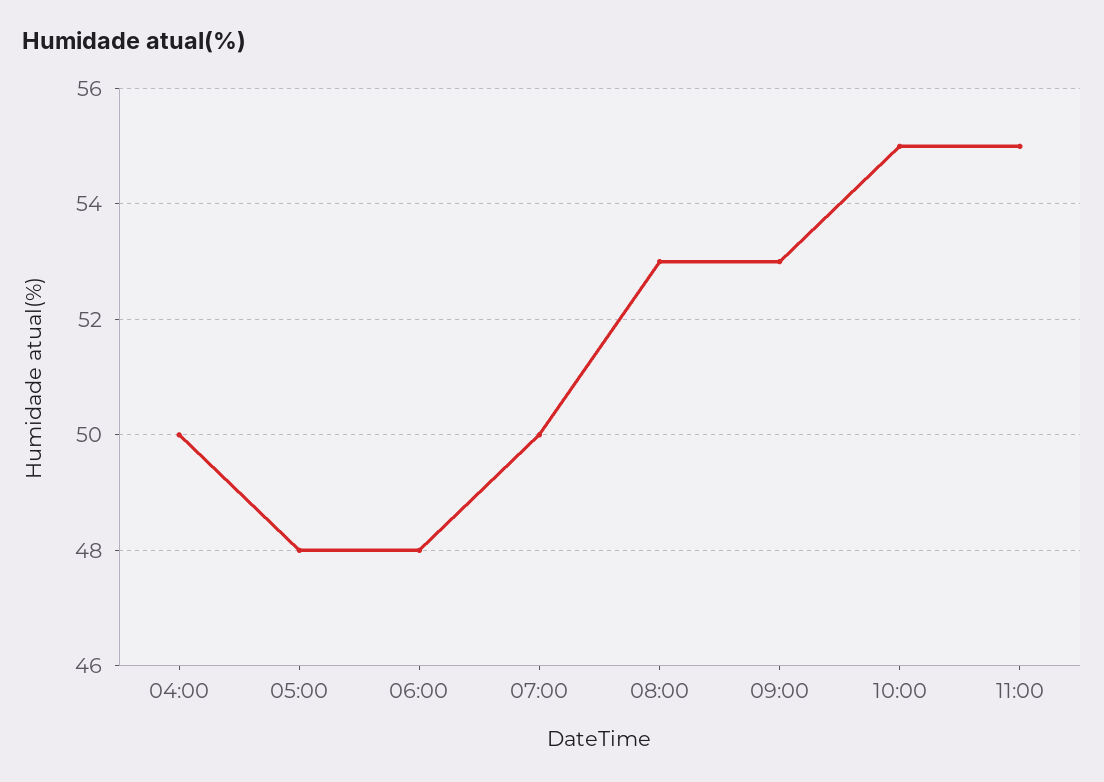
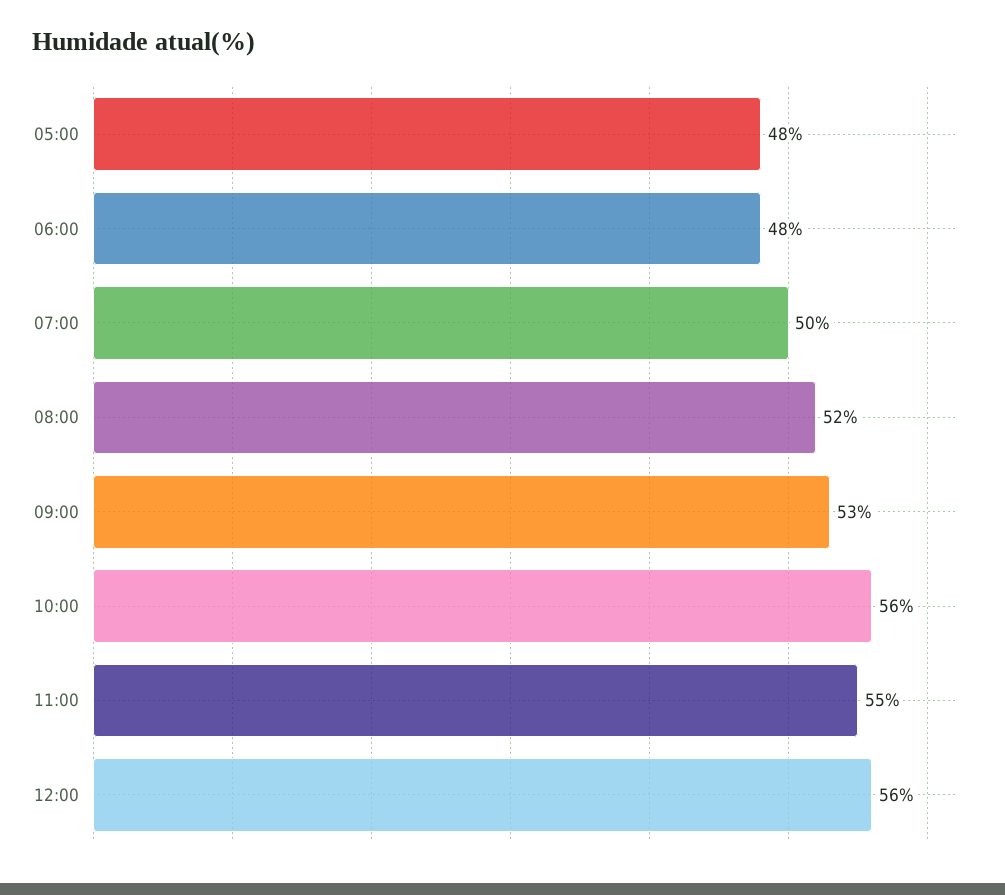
04:00: 50 -> none
08:00: 53 -> 52
10:00: 55 -> 56
12:00: none -> 56

